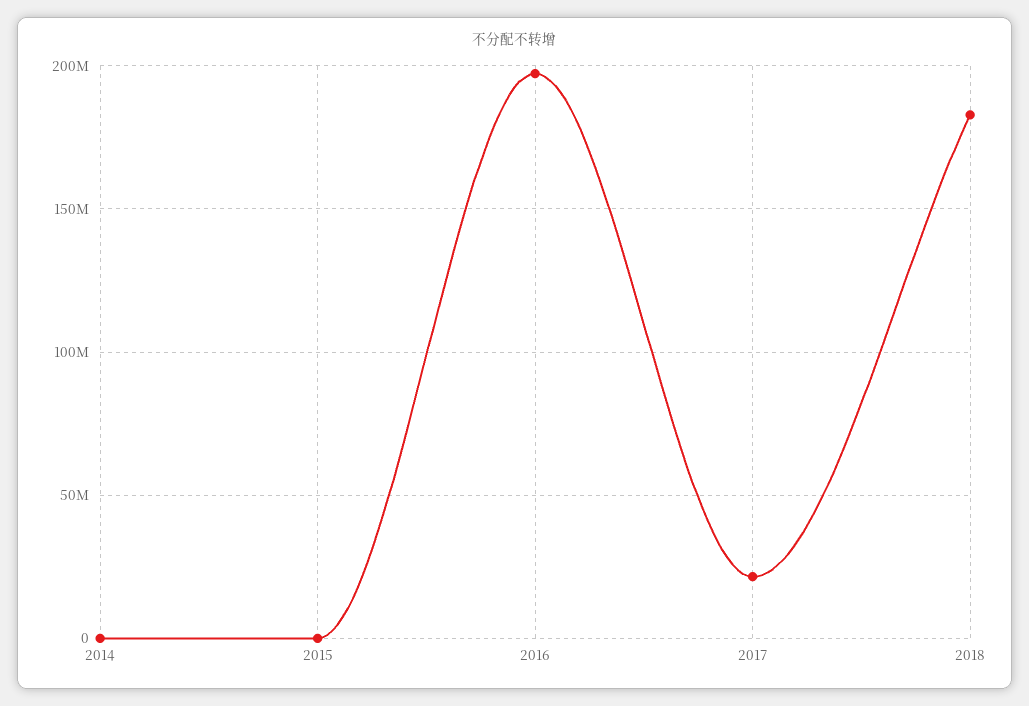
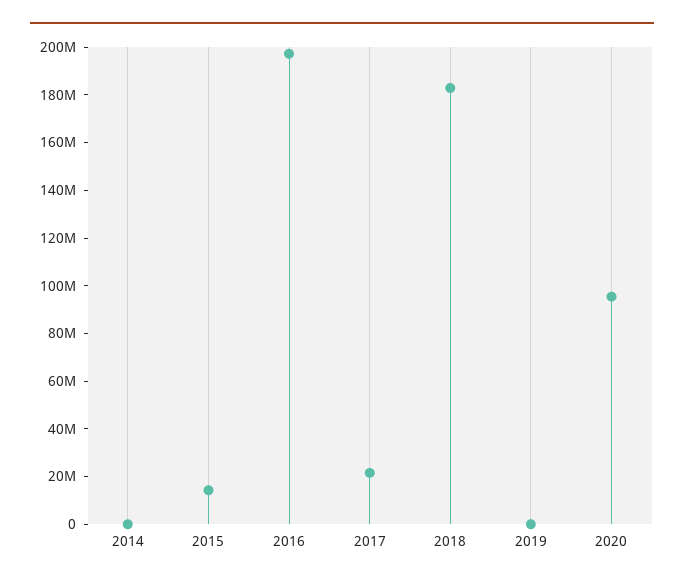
2015: 0 -> 15000000
2019: none -> 0
2020: none -> 95000000

